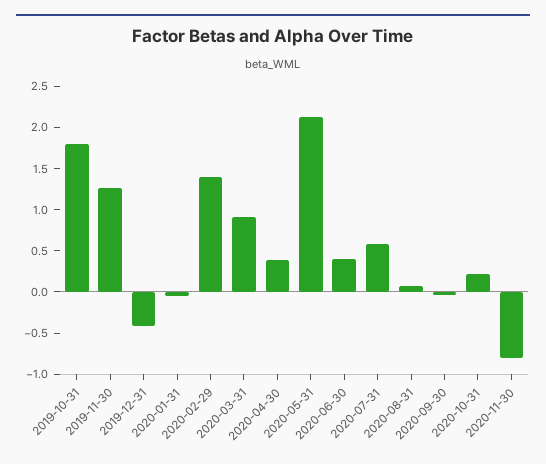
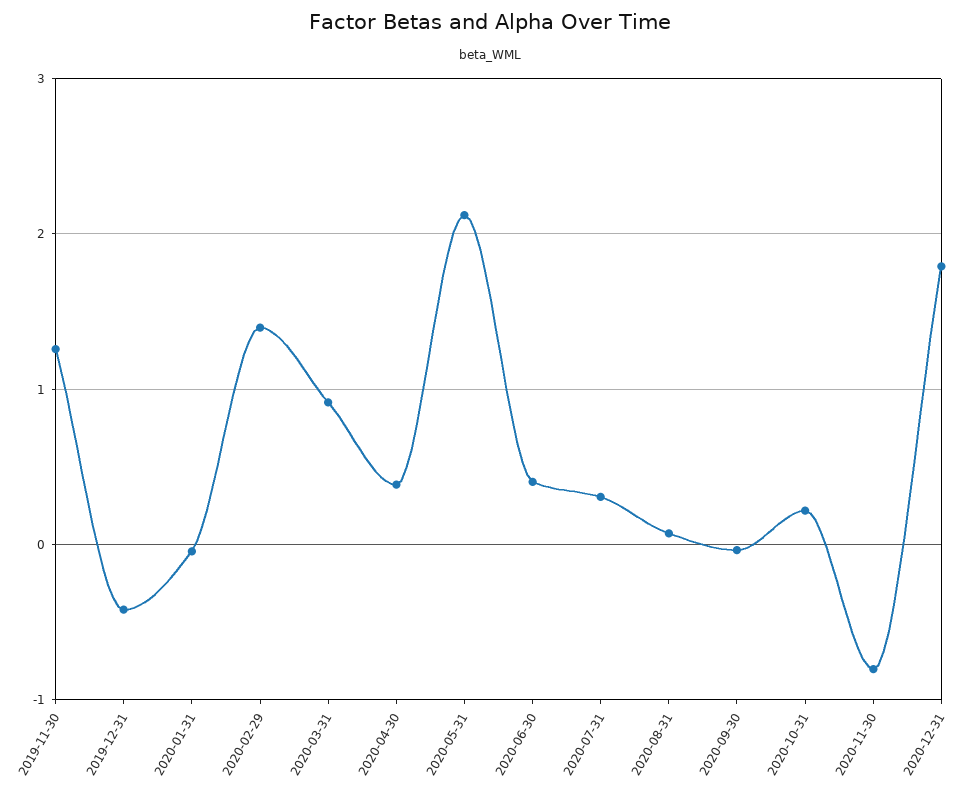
2019-10-31: 1.8 -> none
2020-07-31: 0.6 -> 0.3
2020-12-31: none -> 1.8

